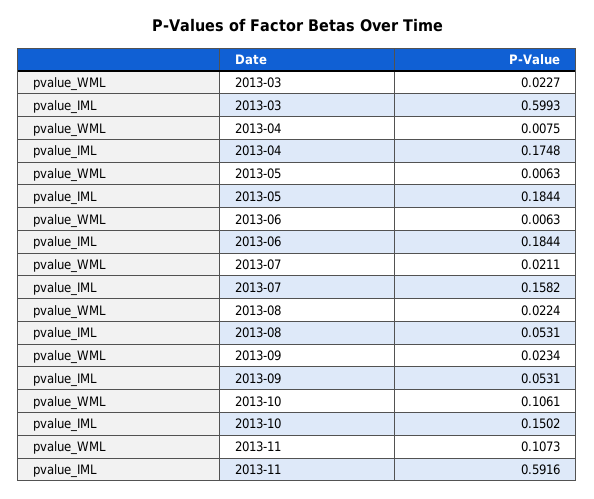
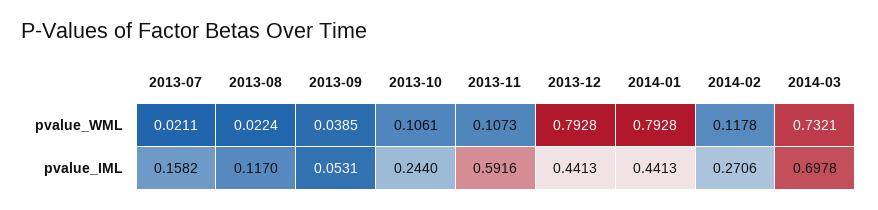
pvalue_WML, 2013-03: 0.0227 -> none
pvalue_IML, 2013-03: 0.5993 -> none
pvalue_WML, 2013-04: 0.0075 -> none
pvalue_IML, 2013-04: 0.1748 -> none
pvalue_WML, 2013-05: 0.0063 -> none
pvalue_IML, 2013-05: 0.1844 -> none
pvalue_WML, 2013-06: 0.0063 -> none
pvalue_IML, 2013-06: 0.1844 -> none
pvalue_IML, 2013-08: 0.0531 -> 0.117
pvalue_WML, 2013-09: 0.0234 -> 0.0385
pvalue_IML, 2013-10: 0.1502 -> 0.244
pvalue_WML, 2013-12: none -> 0.7928
pvalue_WML, 2014-01: none -> 0.7928
pvalue_WML, 2014-02: none -> 0.1178
pvalue_WML, 2014-03: none -> 0.7321
pvalue_IML, 2013-12: none -> 0.4413
pvalue_IML, 2014-01: none -> 0.4413
pvalue_IML, 2014-02: none -> 0.2706
pvalue_IML, 2014-03: none -> 0.6978

